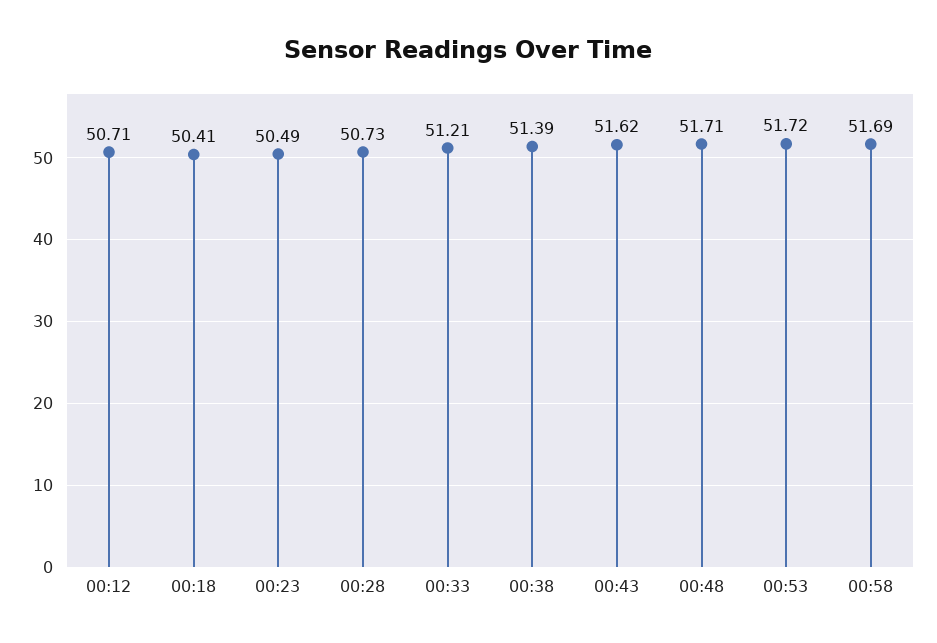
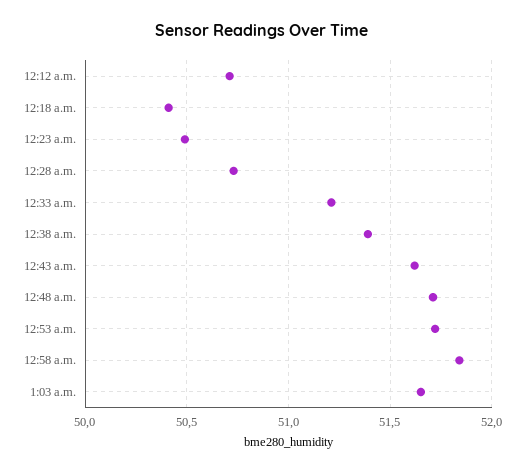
00:58: 51.69 -> 51.85
1:03 a.m.: none -> 51.65

